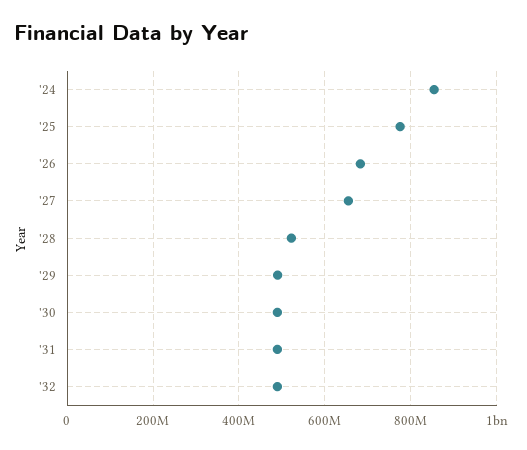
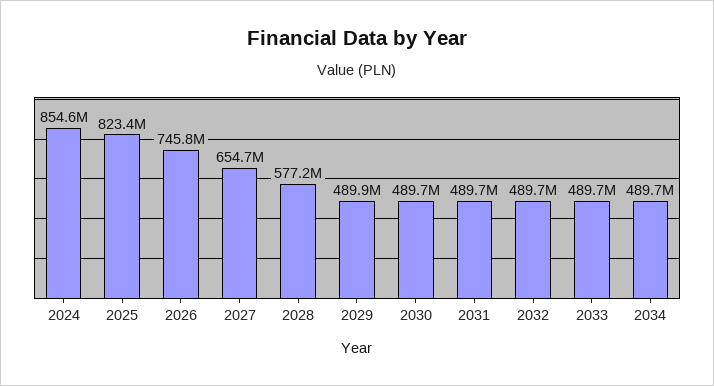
'25: 780000000 -> 823400000
'26: 680000000 -> 745800000
'28: 520000000 -> 577200000
2033: none -> 489700000
2034: none -> 489700000

